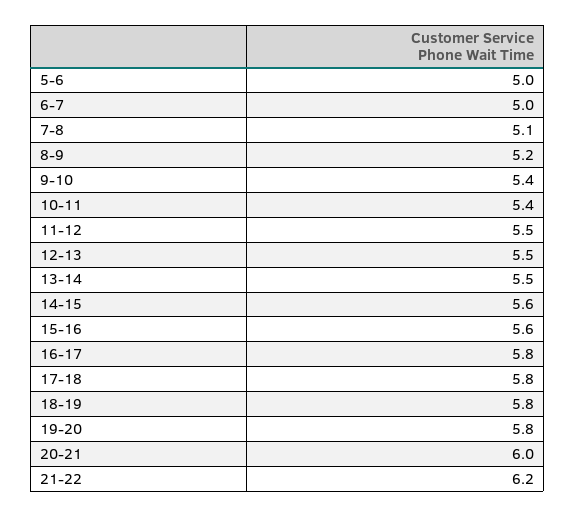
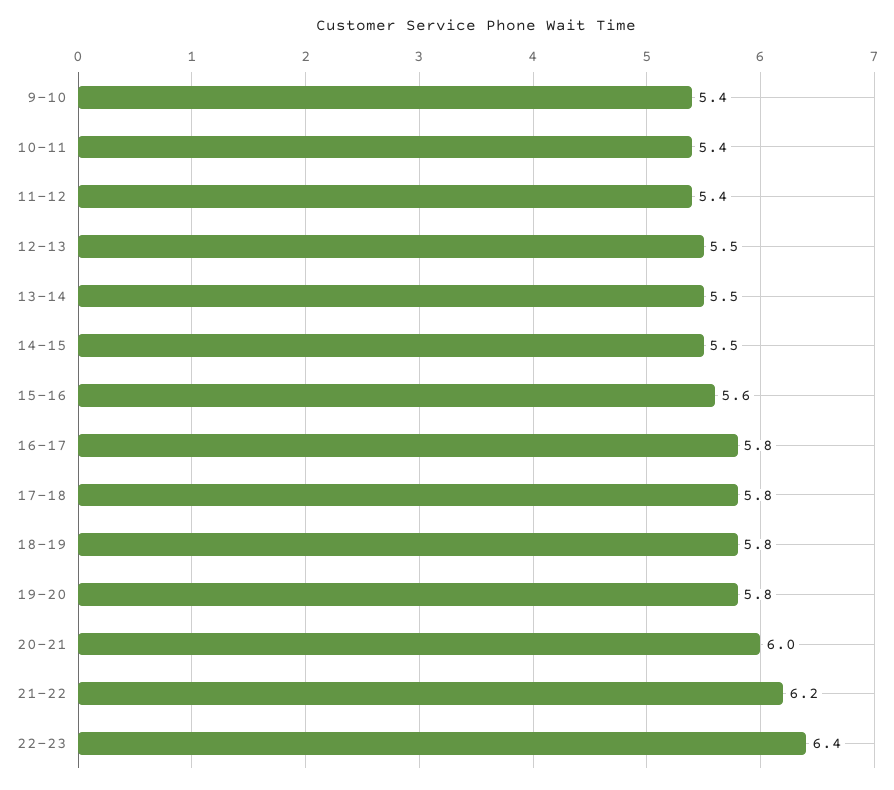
5-6: 5 -> none
6-7: 5 -> none
7-8: 5.1 -> none
8-9: 5.2 -> none
11-12: 5.5 -> 5.4
14-15: 5.6 -> 5.5
22-23: none -> 6.4

